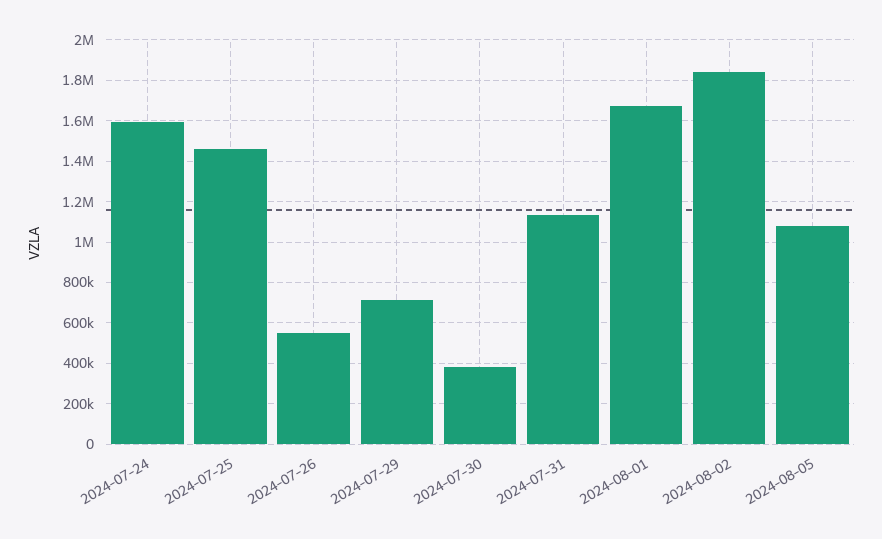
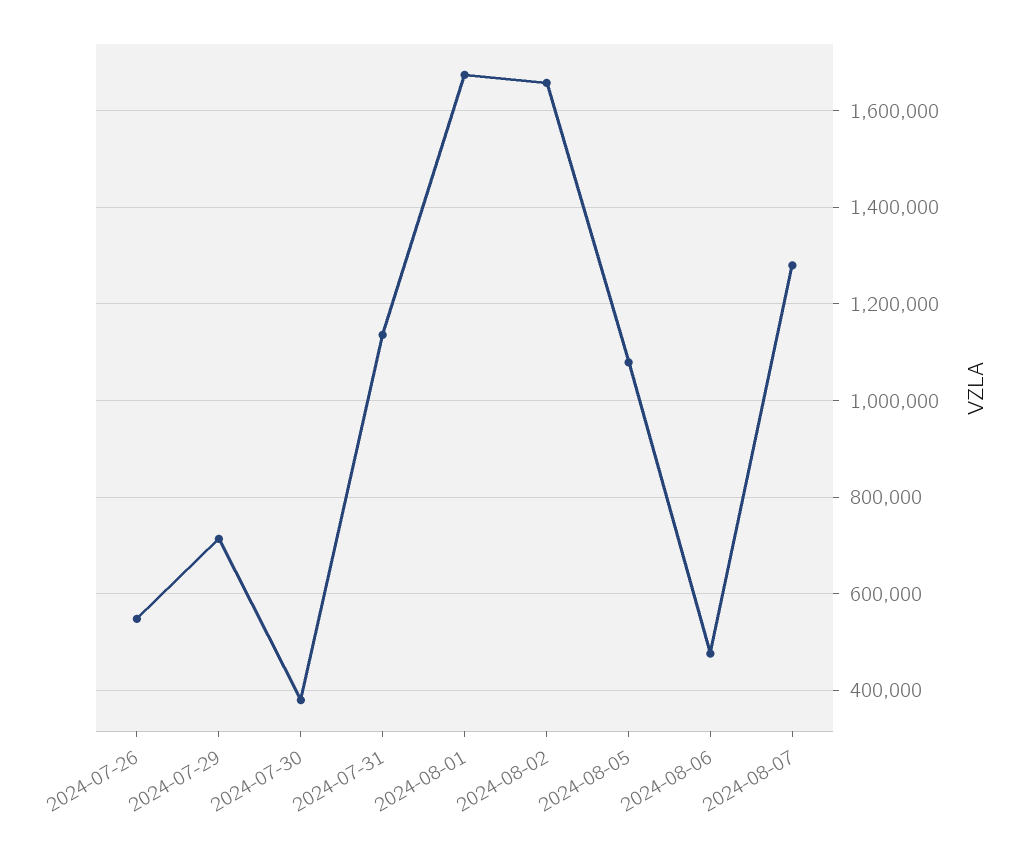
2024-07-24: 1600000 -> none
2024-07-25: 1450000 -> none
2024-08-02: 1850000 -> 1660000
2024-08-06: none -> 480000
2024-08-07: none -> 1280000

